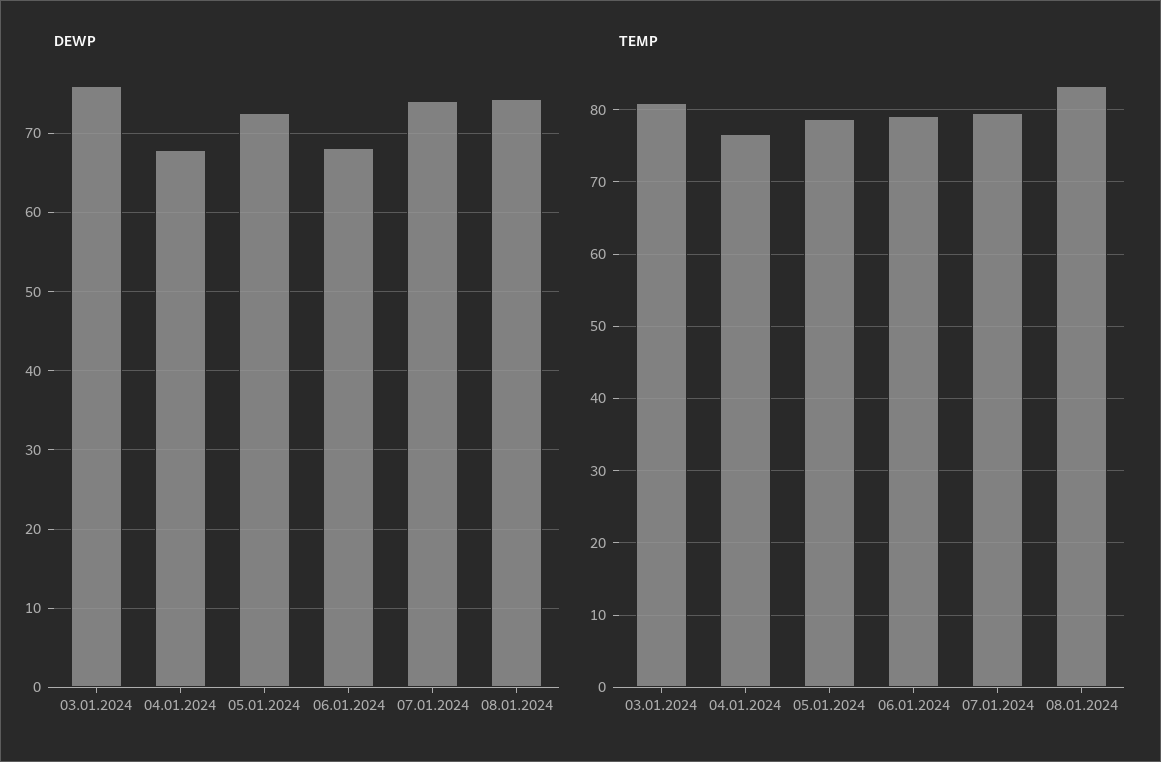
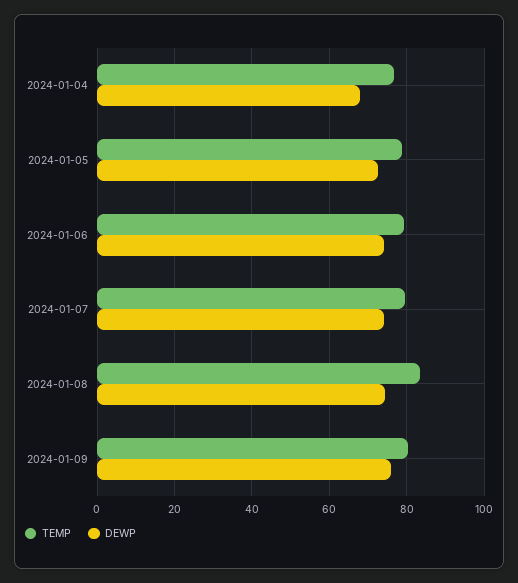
DEWP, 03.01.2024: 76 -> none
DEWP, 06.01.2024: 68 -> 74
TEMP, 03.01.2024: 81 -> none
TEMP, 2024-01-09: none -> 80
DEWP, 2024-01-09: none -> 76

